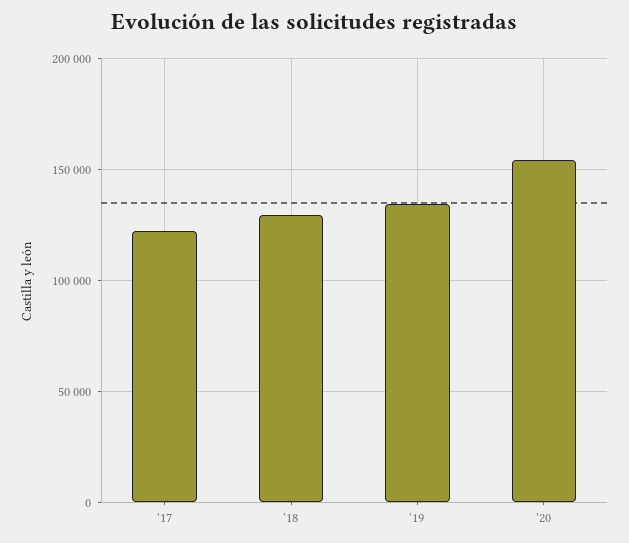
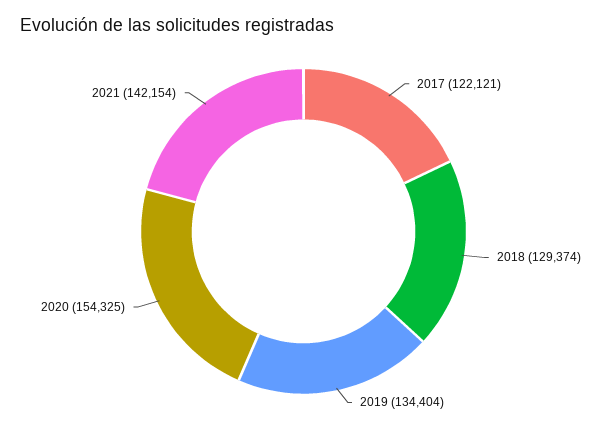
2021: none -> 142154

